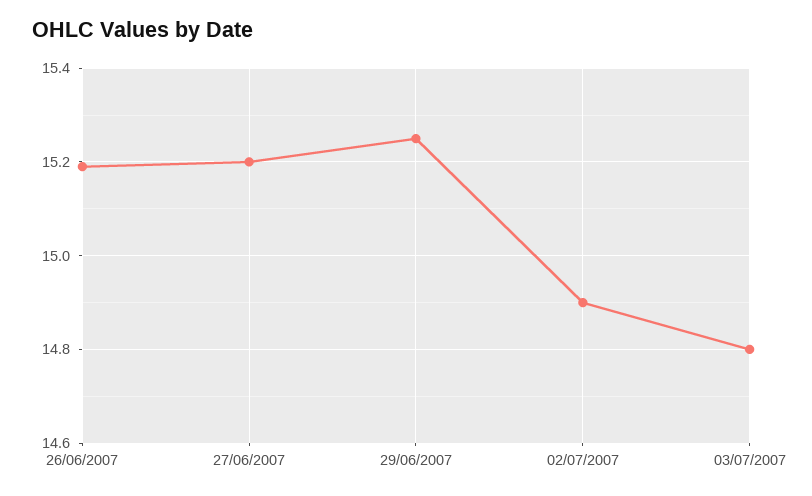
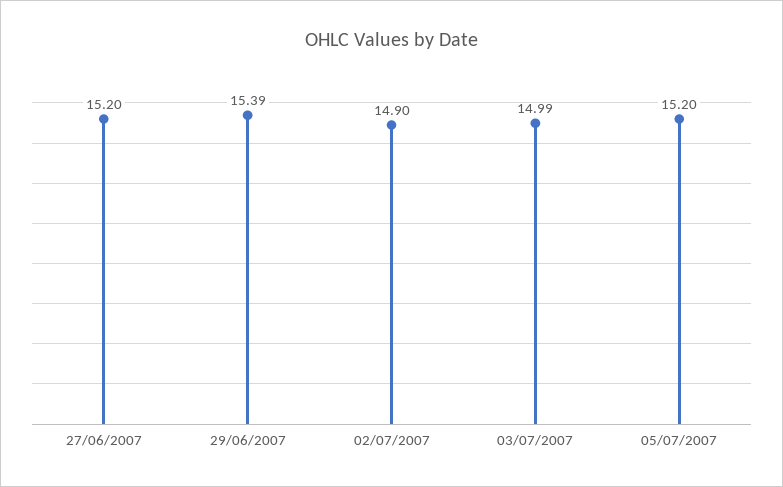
26/06/2007: 15.2 -> none
29/06/2007: 15.25 -> 15.39
03/07/2007: 14.8 -> 14.99
05/07/2007: none -> 15.2

